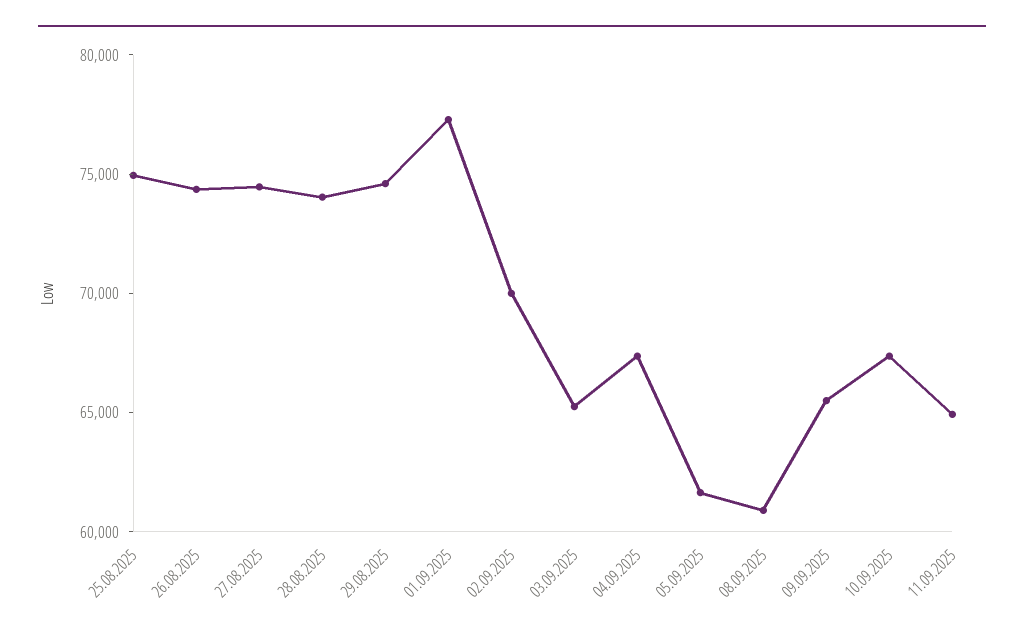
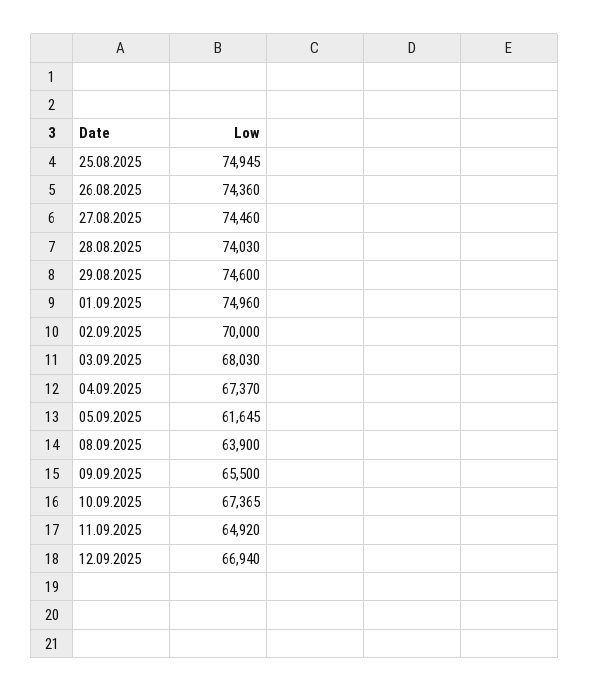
01.09.2025: 77000 -> 74960
03.09.2025: 65000 -> 68030
08.09.2025: 61000 -> 63900
12.09.2025: none -> 66940

